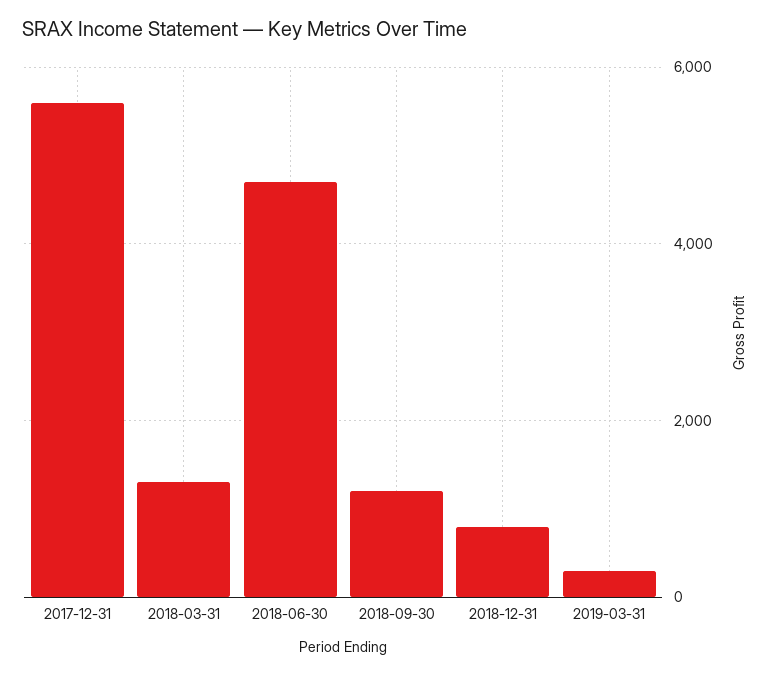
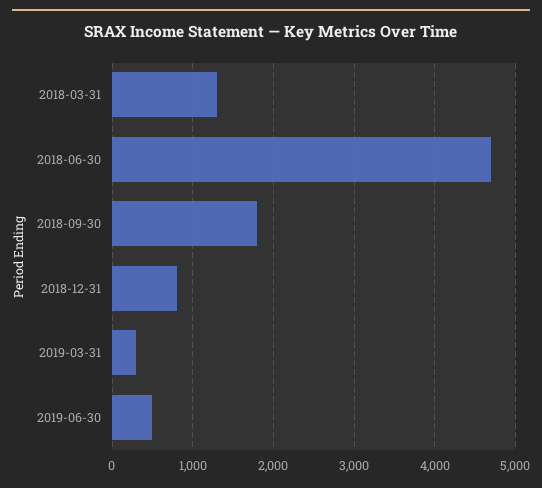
2017-12-31: 5600 -> none
2018-09-30: 1200 -> 1800
2019-06-30: none -> 500

